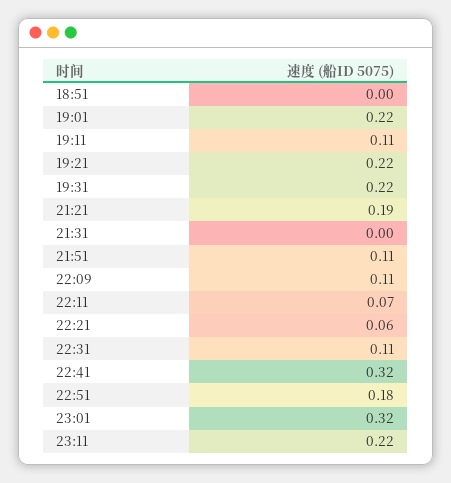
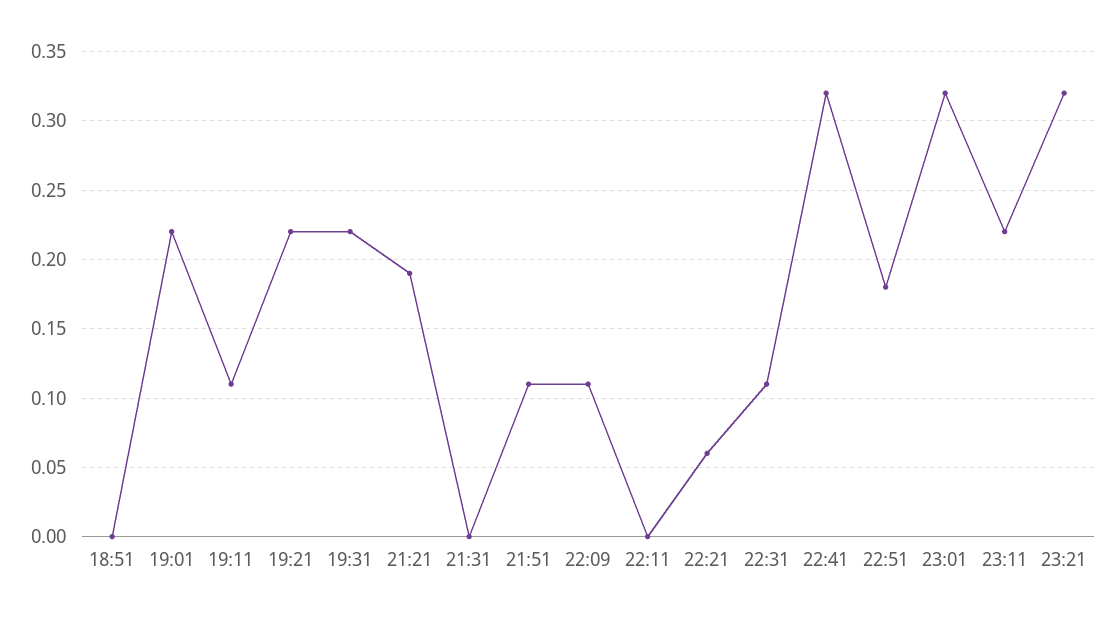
22:11: 0.07 -> 0
23:21: none -> 0.32

